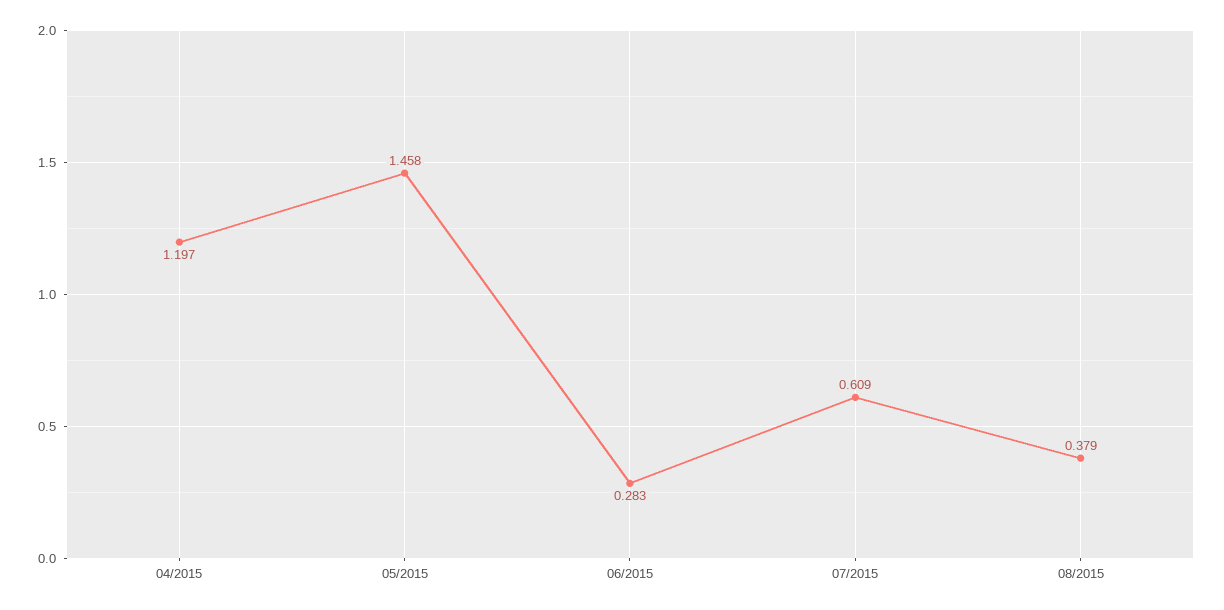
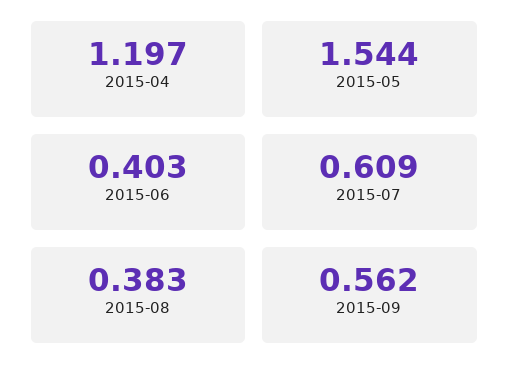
05/2015: 1.458 -> 1.544
06/2015: 0.283 -> 0.403
08/2015: 0.379 -> 0.383
2015-09: none -> 0.562

